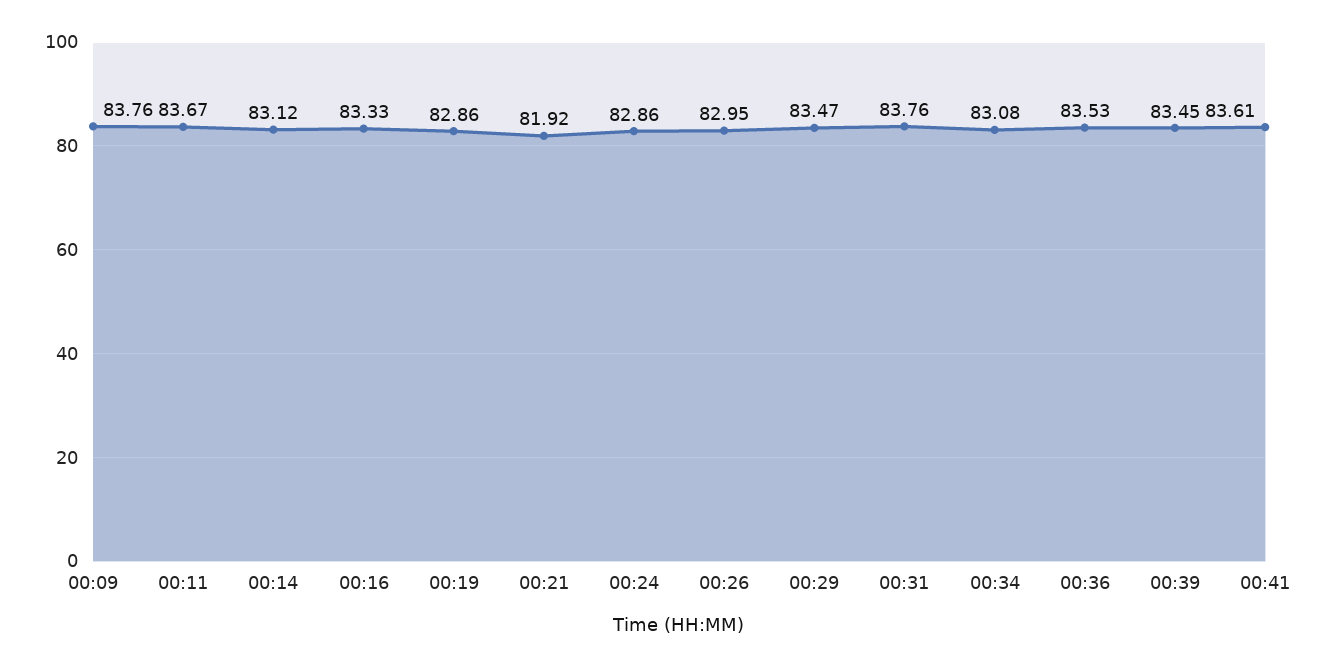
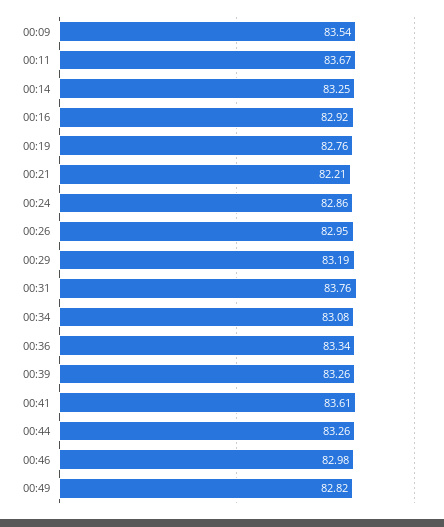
00:09: 83.76 -> 83.54
00:14: 83.12 -> 83.25
00:16: 83.33 -> 82.92
00:19: 82.86 -> 82.76
00:21: 81.92 -> 82.21
00:29: 83.47 -> 83.19
00:36: 83.53 -> 83.34
00:39: 83.45 -> 83.26
00:44: none -> 83.26
00:46: none -> 82.98
00:49: none -> 82.82

